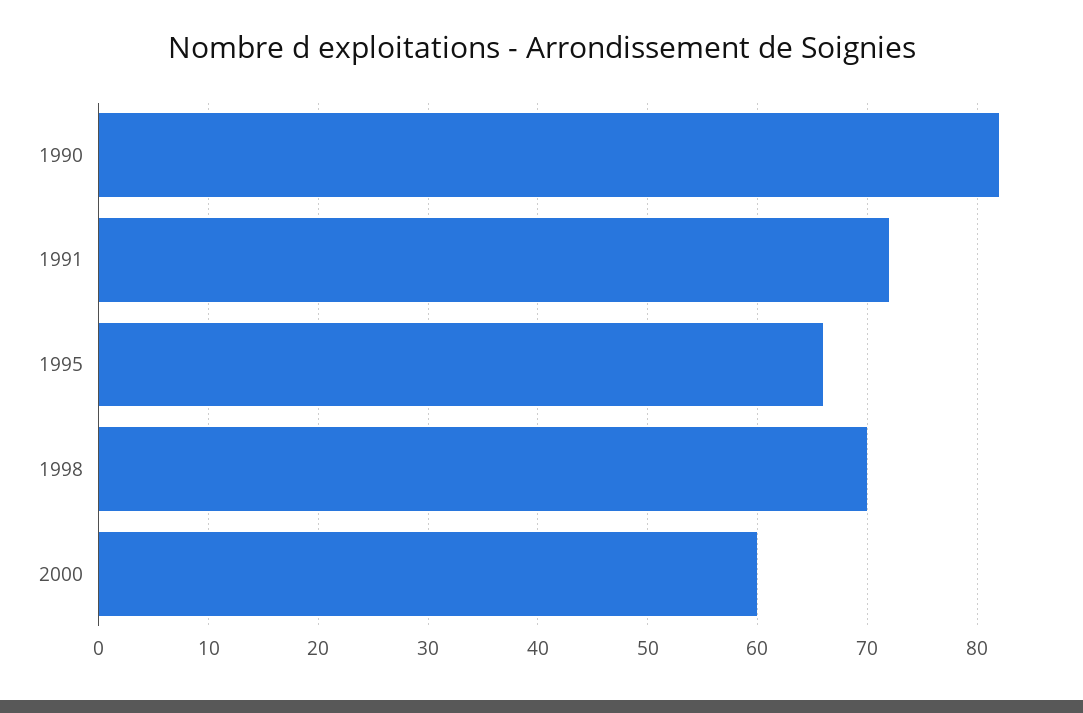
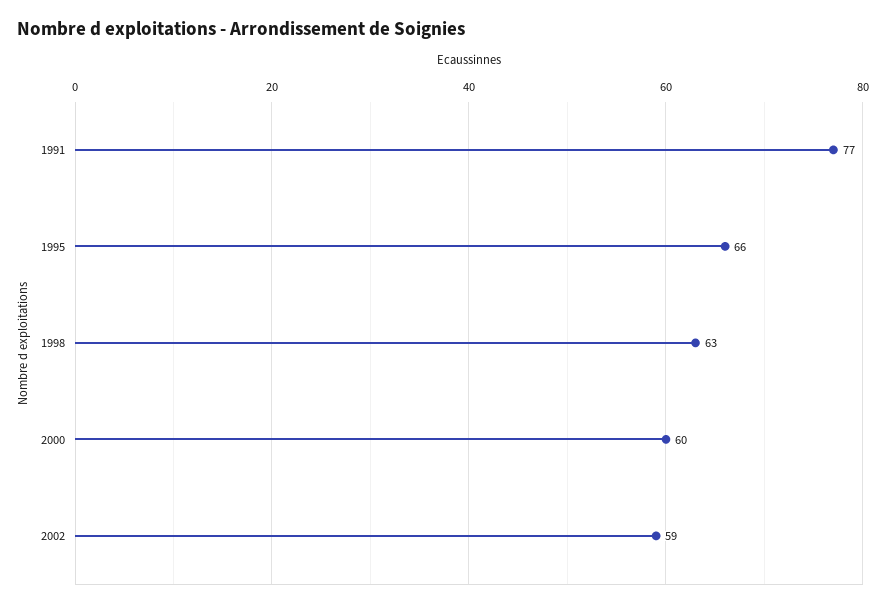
1990: 82 -> none
1991: 72 -> 77
1998: 70 -> 63
2002: none -> 59

